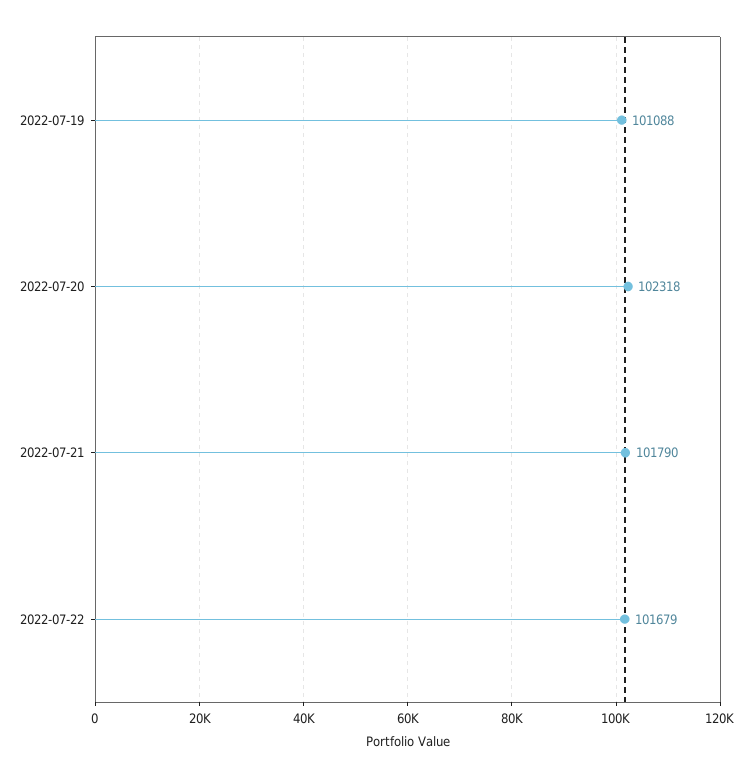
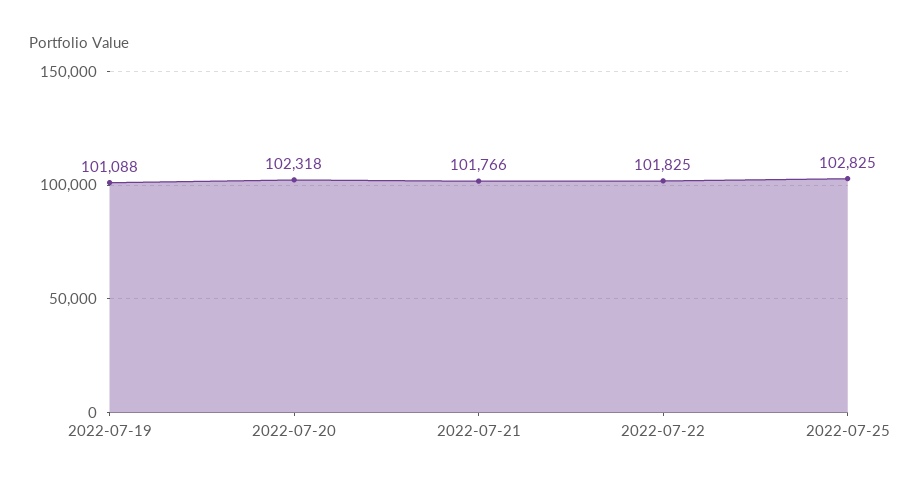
2022-07-21: 101790 -> 101766
2022-07-22: 101679 -> 101825
2022-07-25: none -> 102825

